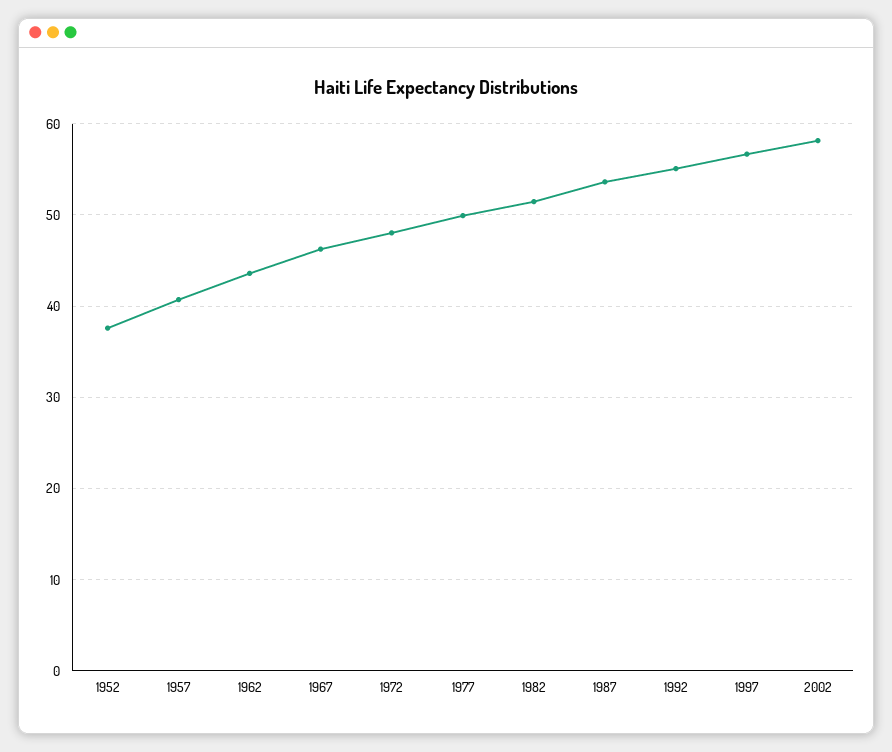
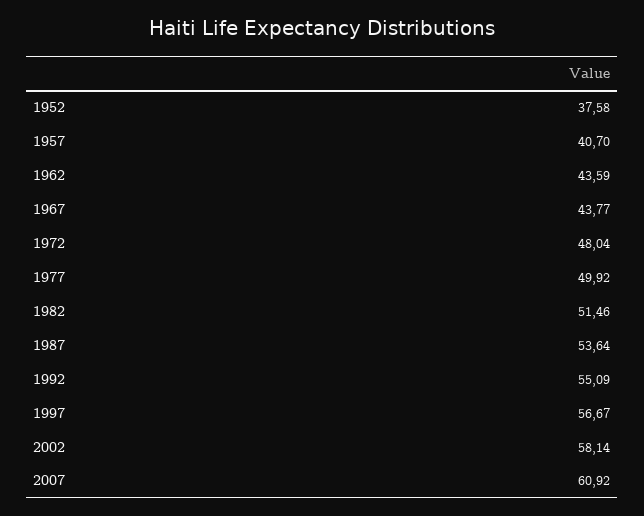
1967: 46 -> 43.77
2007: none -> 60.92

